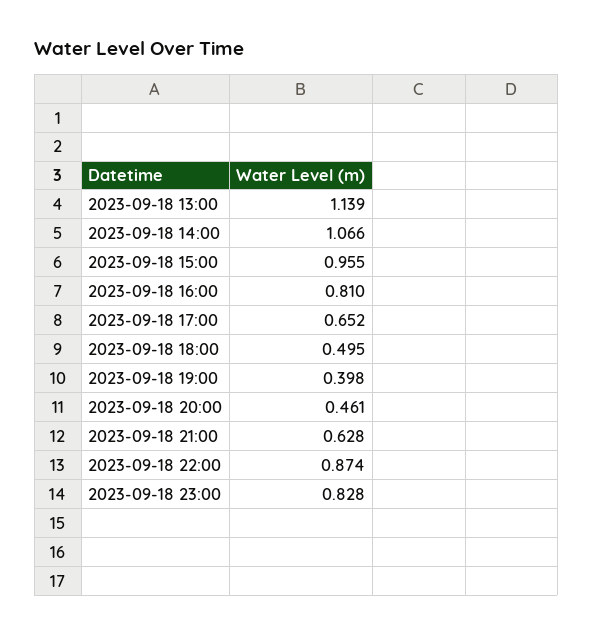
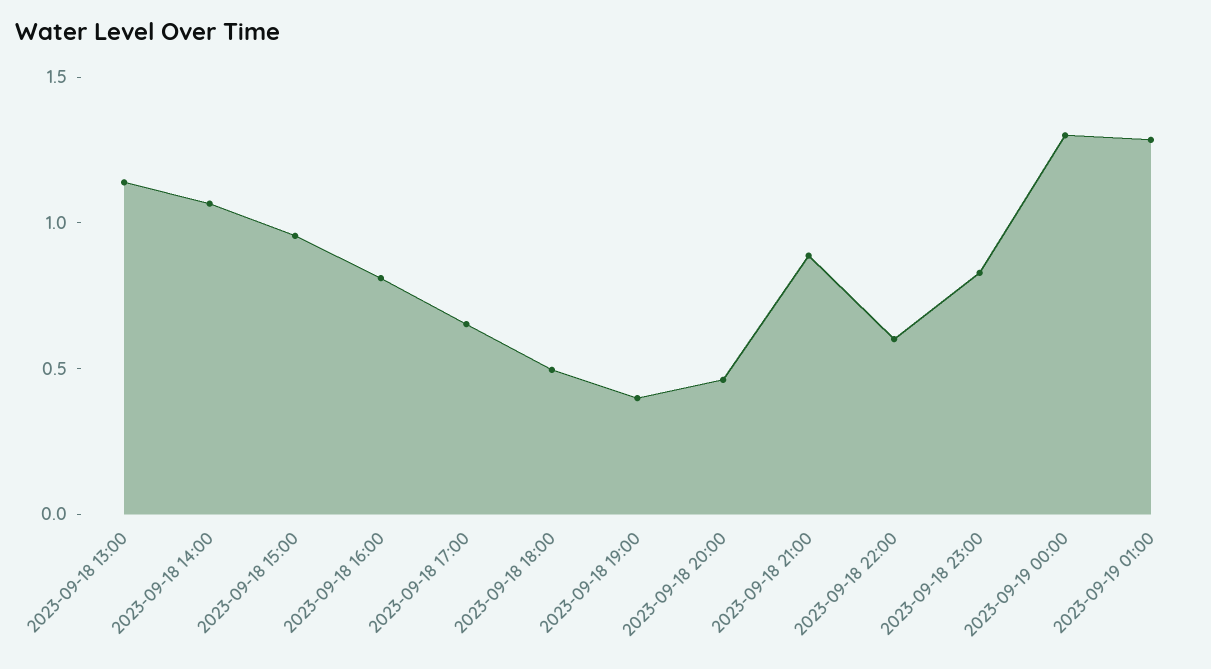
2023-09-18 21:00: 0.628 -> 0.9
2023-09-18 22:00: 0.874 -> 0.6
2023-09-19 00:00: none -> 1.3
2023-09-19 01:00: none -> 1.3

